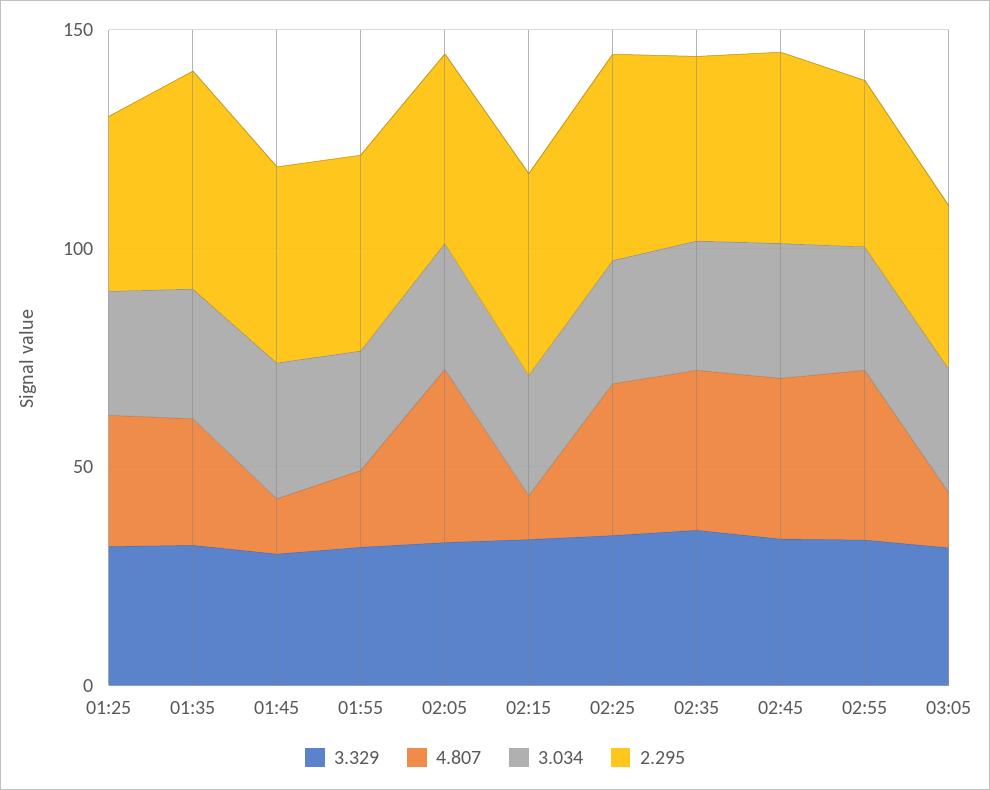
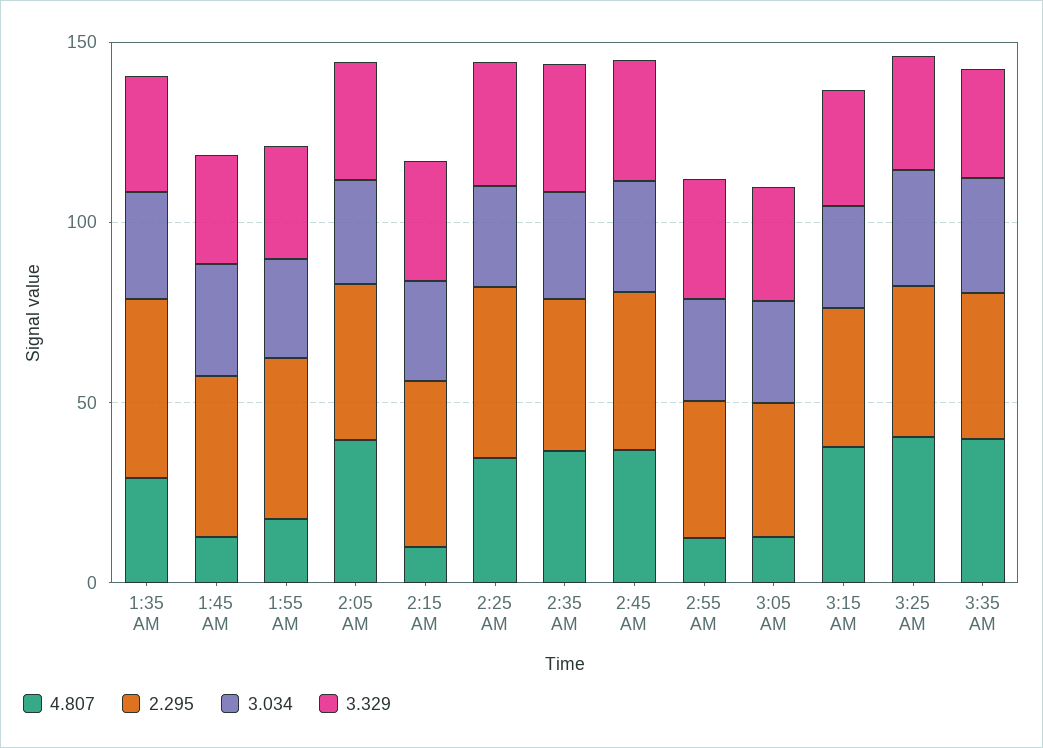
3.329, 01:25: 30 -> none
4.807, 01:25: 30 -> none
3.034, 01:25: 30 -> none
2.295, 01:25: 40 -> none
4.807, 02:55: 40 -> 10
4.807, 3:15 AM: none -> 40
2.295, 3:15 AM: none -> 40
3.034, 3:15 AM: none -> 30
3.329, 3:15 AM: none -> 30
4.807, 3:25 AM: none -> 40
2.295, 3:25 AM: none -> 40
3.034, 3:25 AM: none -> 30
3.329, 3:25 AM: none -> 30
4.807, 3:35 AM: none -> 40
2.295, 3:35 AM: none -> 40
3.034, 3:35 AM: none -> 30
3.329, 3:35 AM: none -> 30

